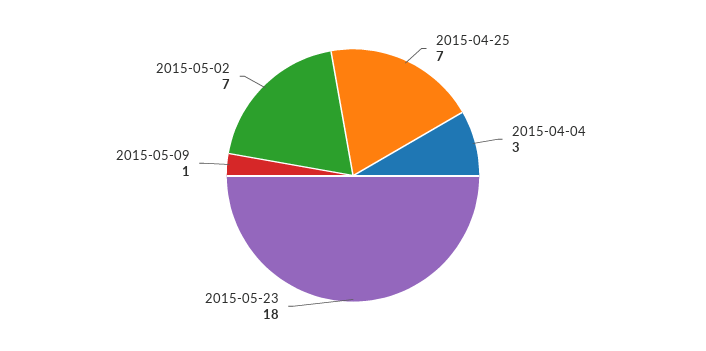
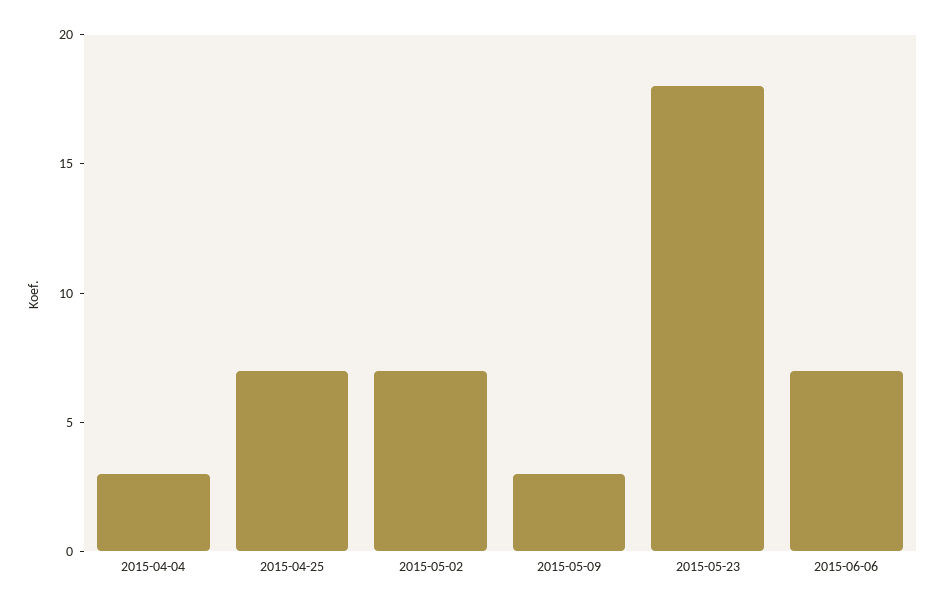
2015-05-09: 1 -> 3
2015-06-06: none -> 7

